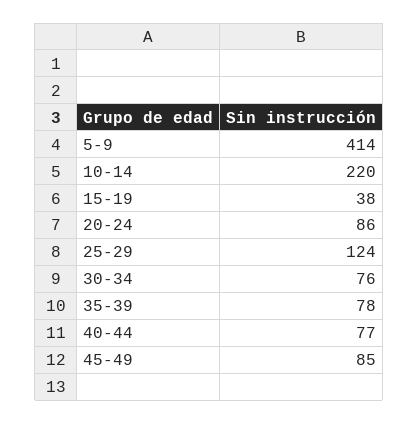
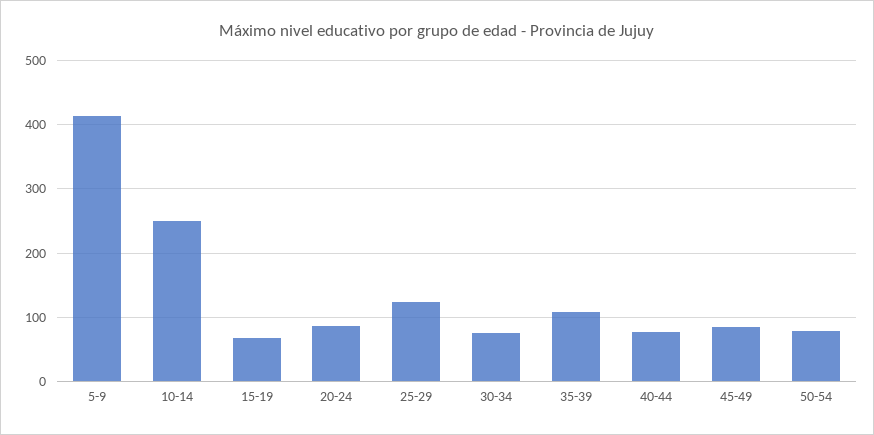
10-14: 220 -> 250
15-19: 38 -> 70
35-39: 78 -> 110
50-54: none -> 80

